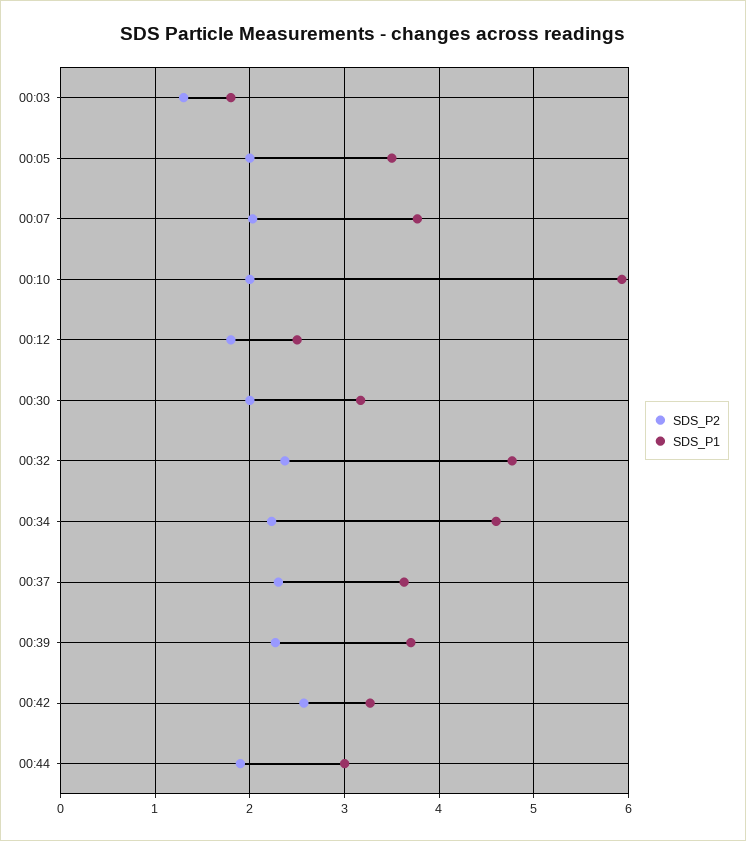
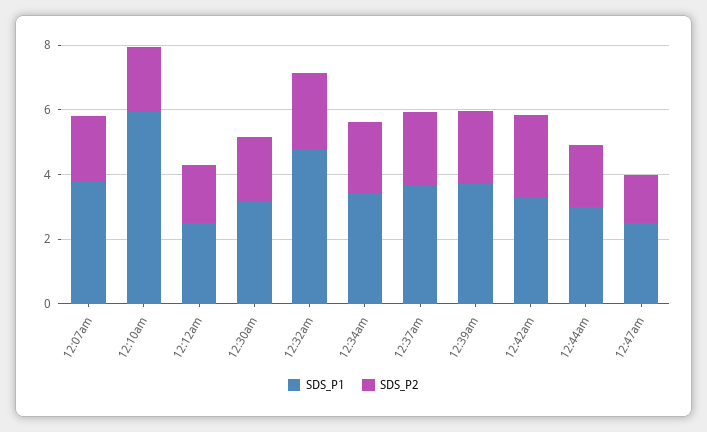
SDS_P2, 00:03: 1.3 -> none
SDS_P1, 00:03: 1.8 -> none
SDS_P2, 00:05: 2 -> none
SDS_P1, 00:05: 3.5 -> none
SDS_P1, 00:34: 4.6 -> 3.5
SDS_P1, 12:47am: none -> 2.5
SDS_P2, 12:47am: none -> 1.5

